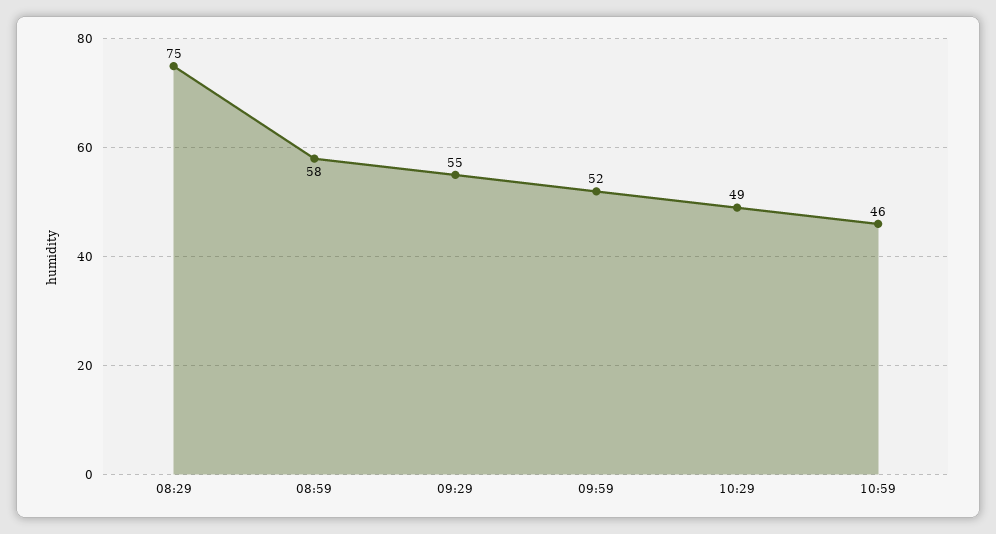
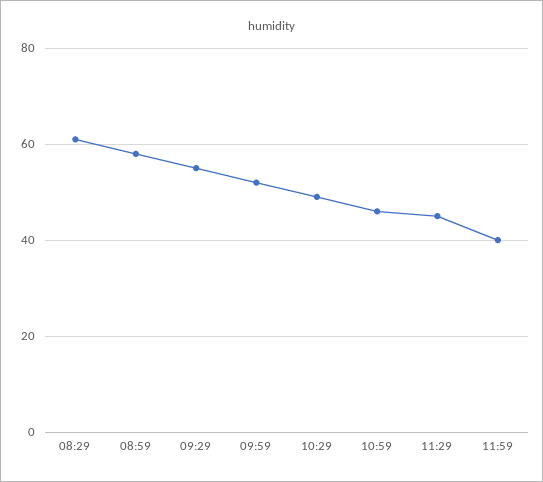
08:29: 75 -> 60
11:29: none -> 45
11:59: none -> 40

